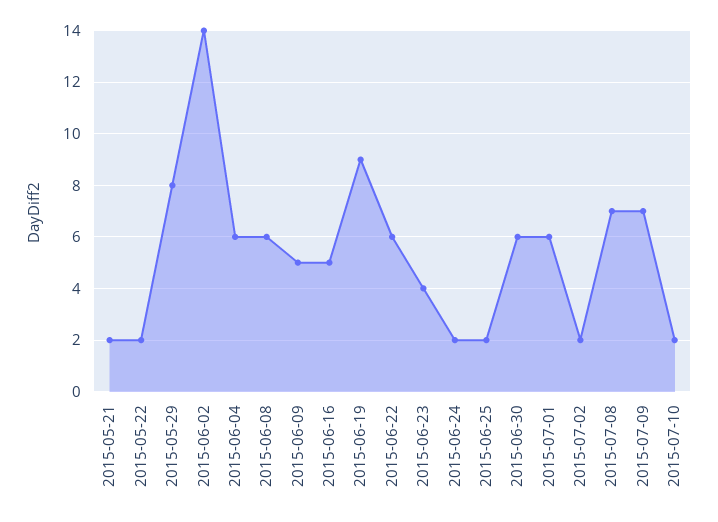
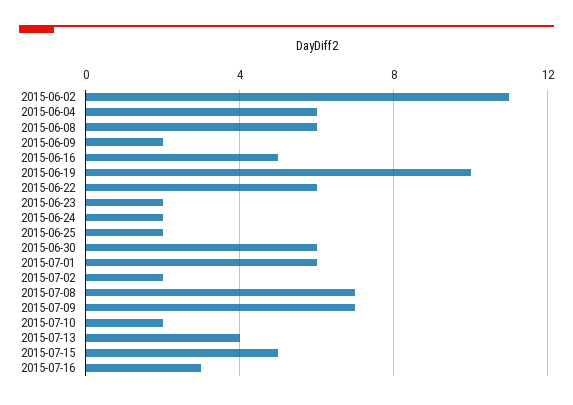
2015-05-21: 2 -> none
2015-05-22: 2 -> none
2015-05-29: 8 -> none
2015-06-02: 14 -> 11
2015-06-09: 5 -> 2
2015-06-19: 9 -> 10
2015-06-23: 4 -> 2
2015-07-13: none -> 4
2015-07-15: none -> 5
2015-07-16: none -> 3

